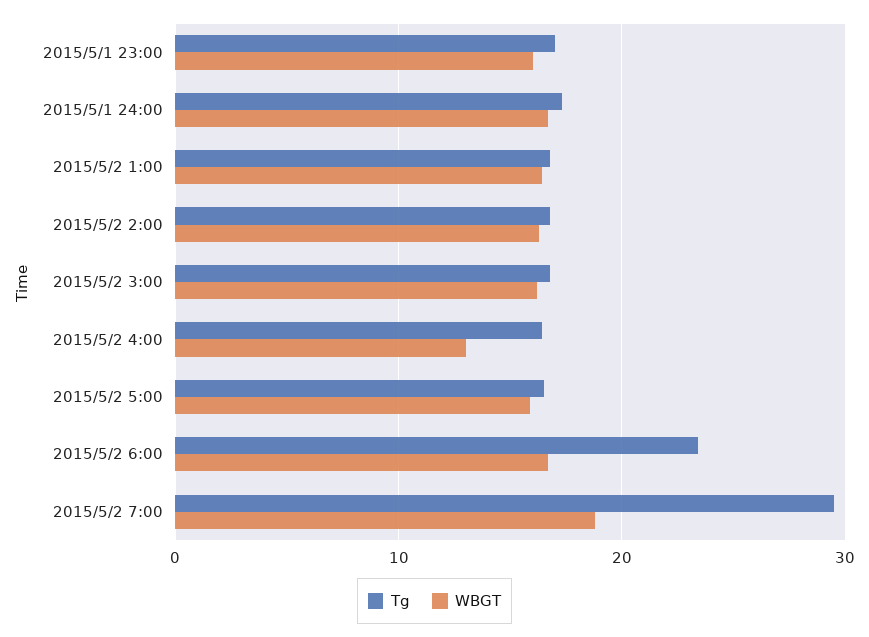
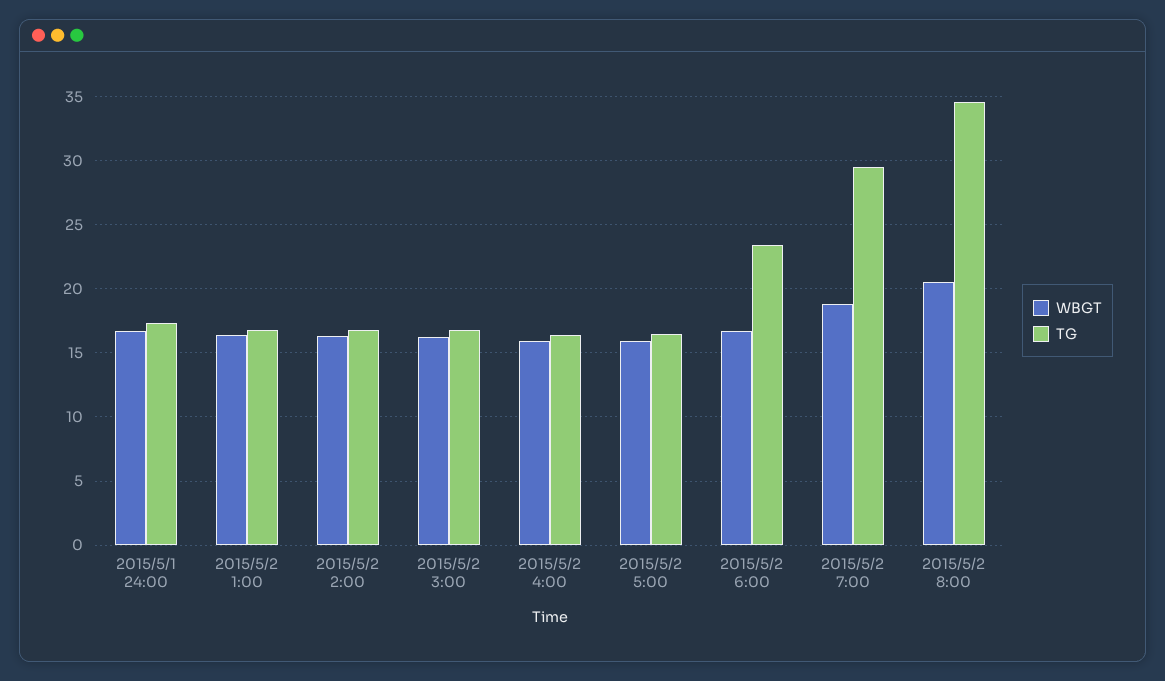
Tg, 2015/5/1 23:00: 17 -> none
WBGT, 2015/5/1 23:00: 16 -> none
WBGT, 2015/5/2 4:00: 13 -> 16
WBGT, 2015/5/2 8:00: none -> 20.5
Tg, 2015/5/2 8:00: none -> 34.5

